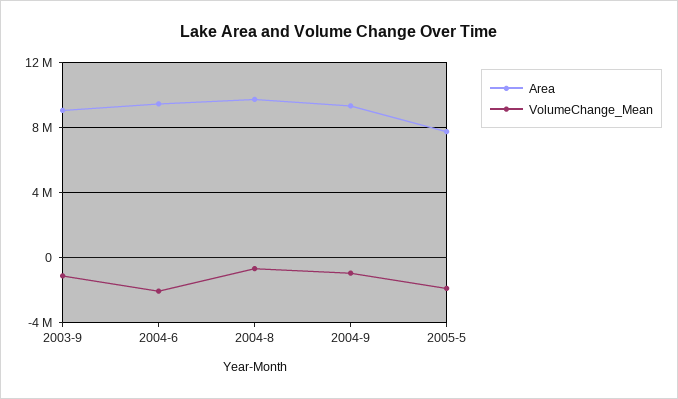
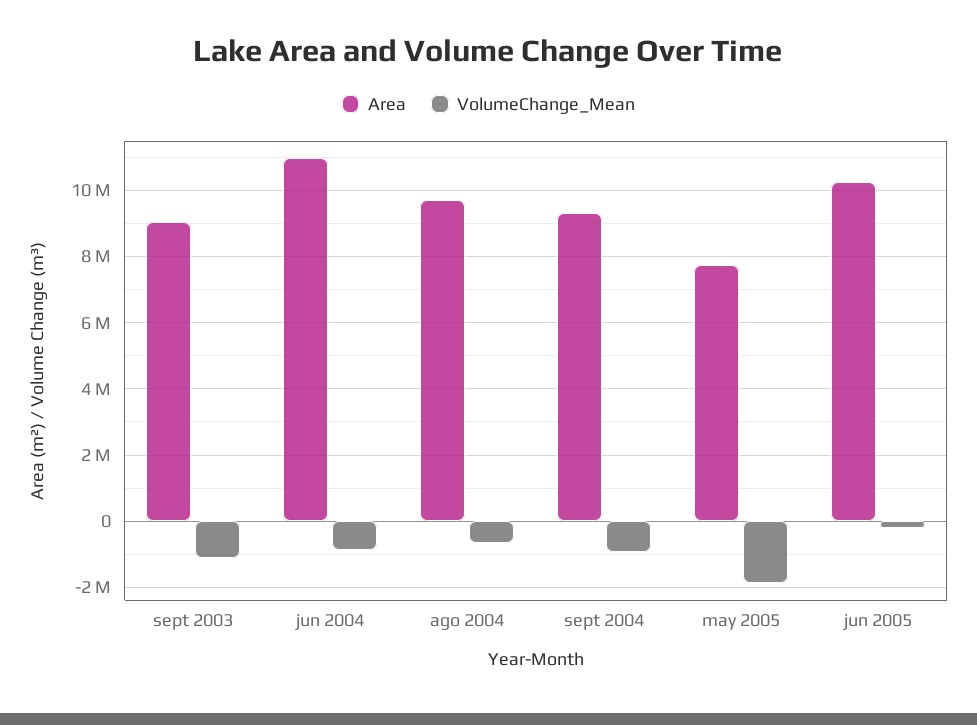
Area, 2004-6: 9500000 -> 11000000
VolumeChange_Mean, 2004-6: -2000000 -> -800000
Area, jun 2005: none -> 10200000
VolumeChange_Mean, jun 2005: none -> -200000

